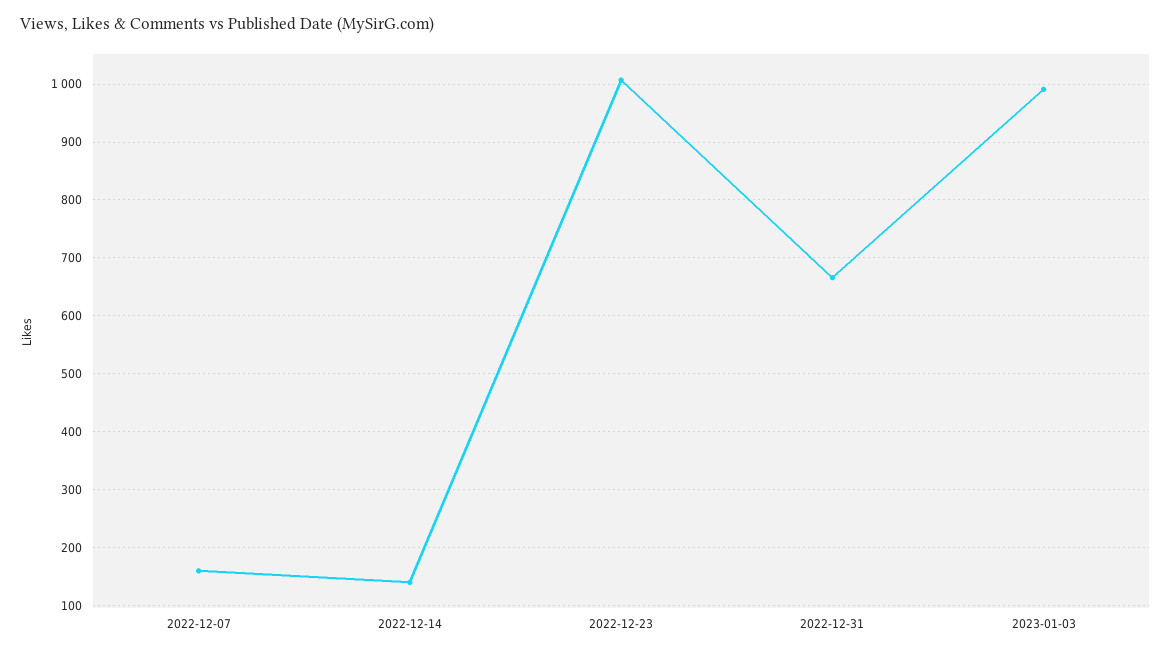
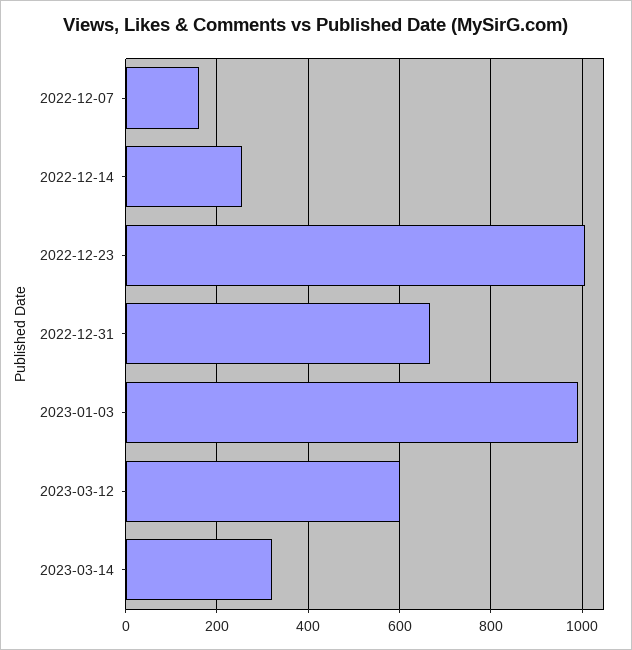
2022-12-14: 140 -> 260
2023-03-12: none -> 600
2023-03-14: none -> 320

